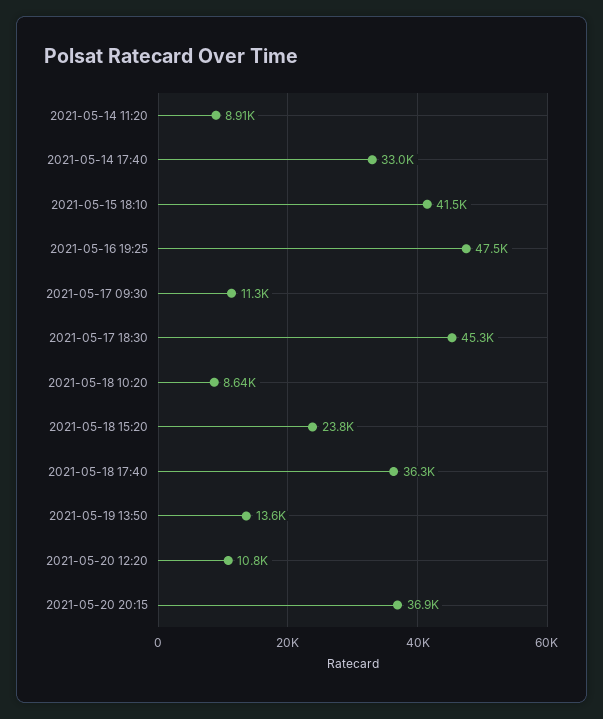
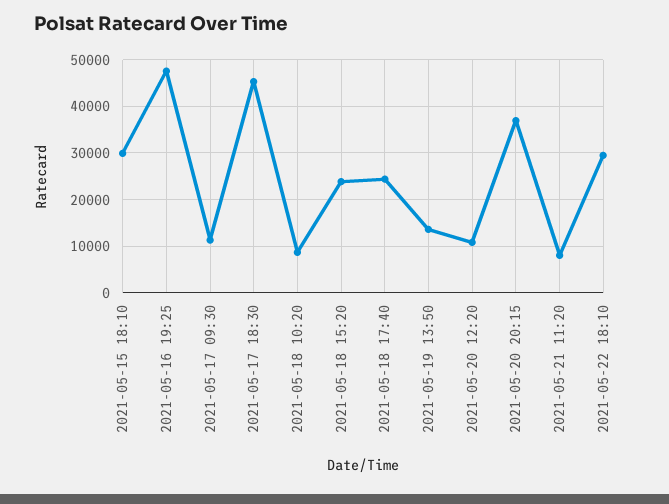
2021-05-14 11:20: 8910 -> none
2021-05-14 17:40: 33000 -> none
2021-05-15 18:10: 41500 -> 30000
2021-05-18 17:40: 36300 -> 24000
2021-05-21 11:20: none -> 8000
2021-05-22 18:10: none -> 30000

